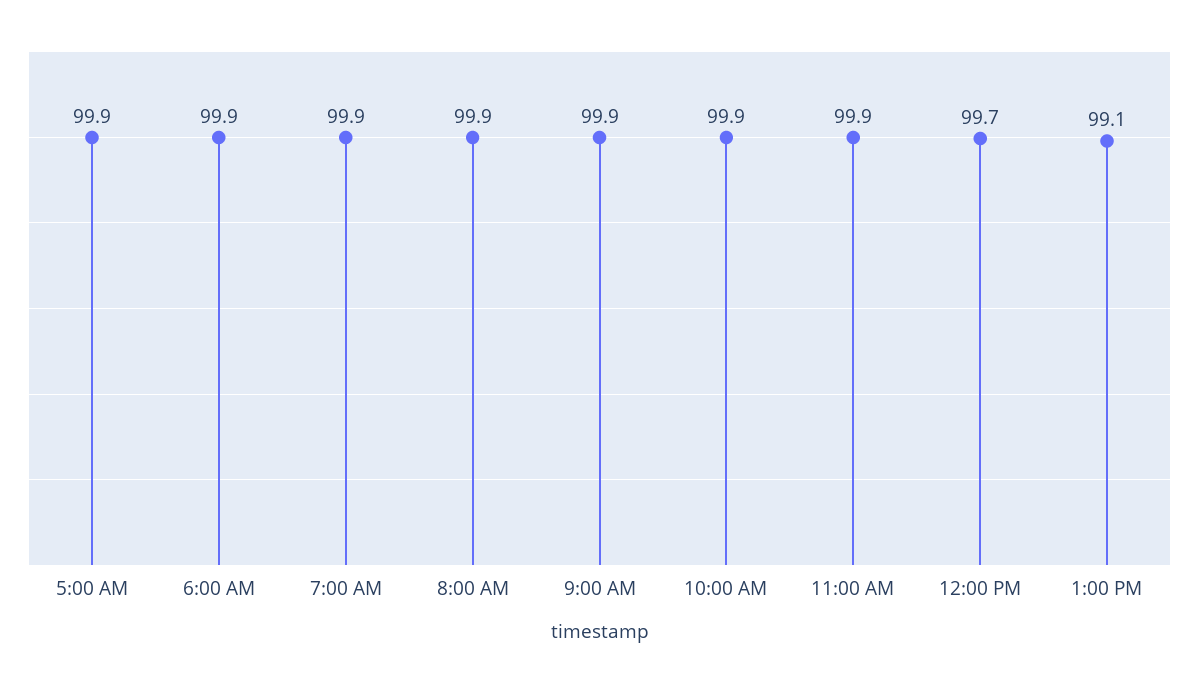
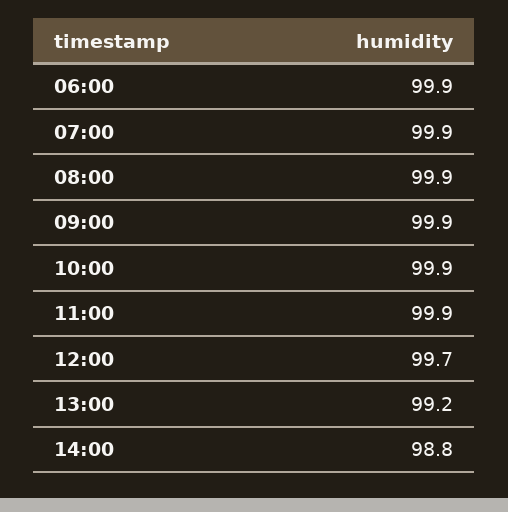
5:00 AM: 99.9 -> none
1:00 PM: 99.1 -> 99.2
14:00: none -> 98.8

